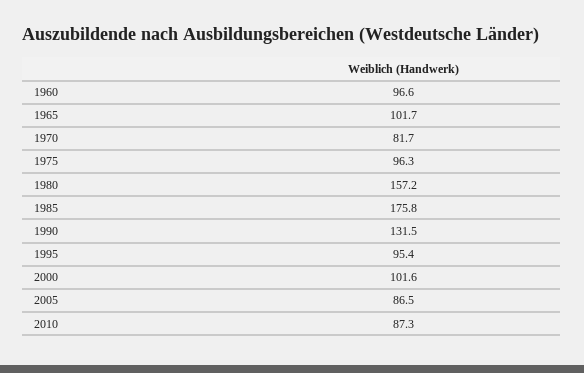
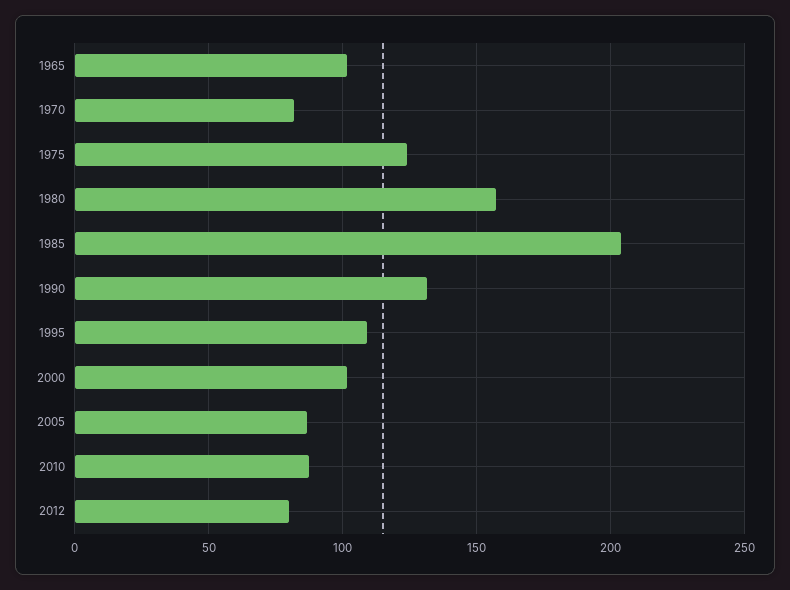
1960: 96.6 -> none
1975: 96.3 -> 125
1985: 175.8 -> 205
1995: 95.4 -> 110
2012: none -> 80

